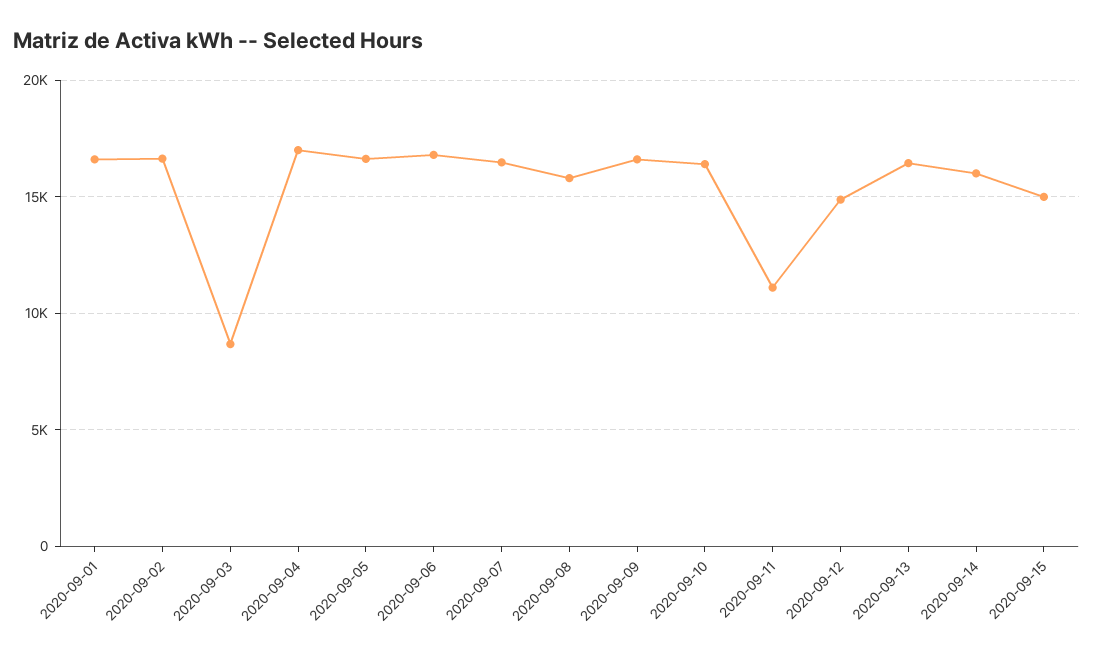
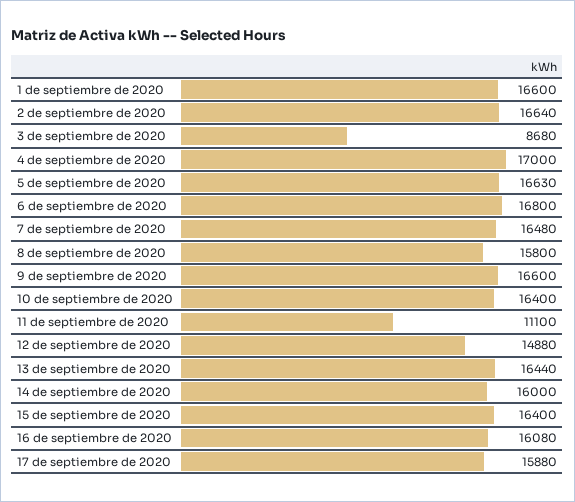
2020-09-15: 15000 -> 16400
16 de septiembre de 2020: none -> 16080
17 de septiembre de 2020: none -> 15880

